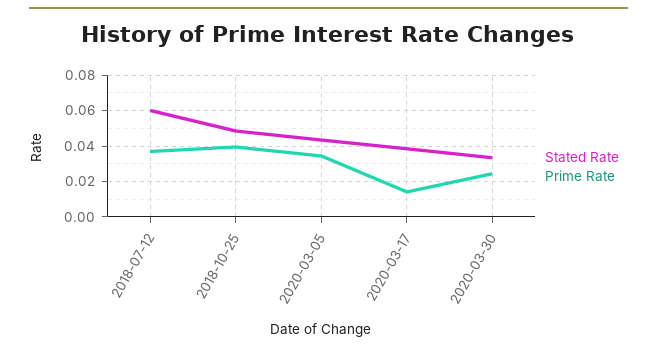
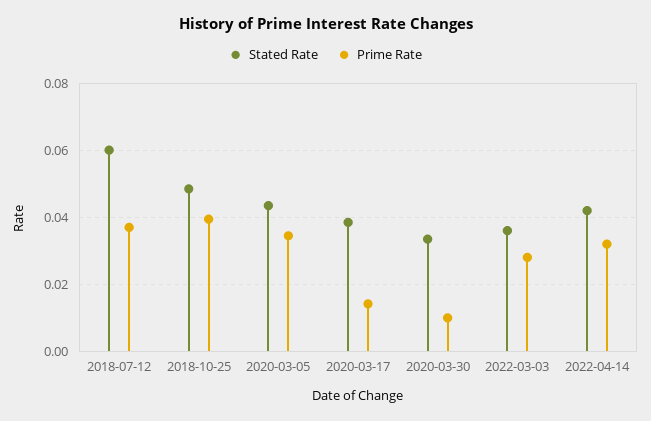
Prime Rate, 2020-03-30: 0.025 -> 0.01
Stated Rate, 2022-03-03: none -> 0.036
Prime Rate, 2022-03-03: none -> 0.028
Stated Rate, 2022-04-14: none -> 0.042
Prime Rate, 2022-04-14: none -> 0.032

